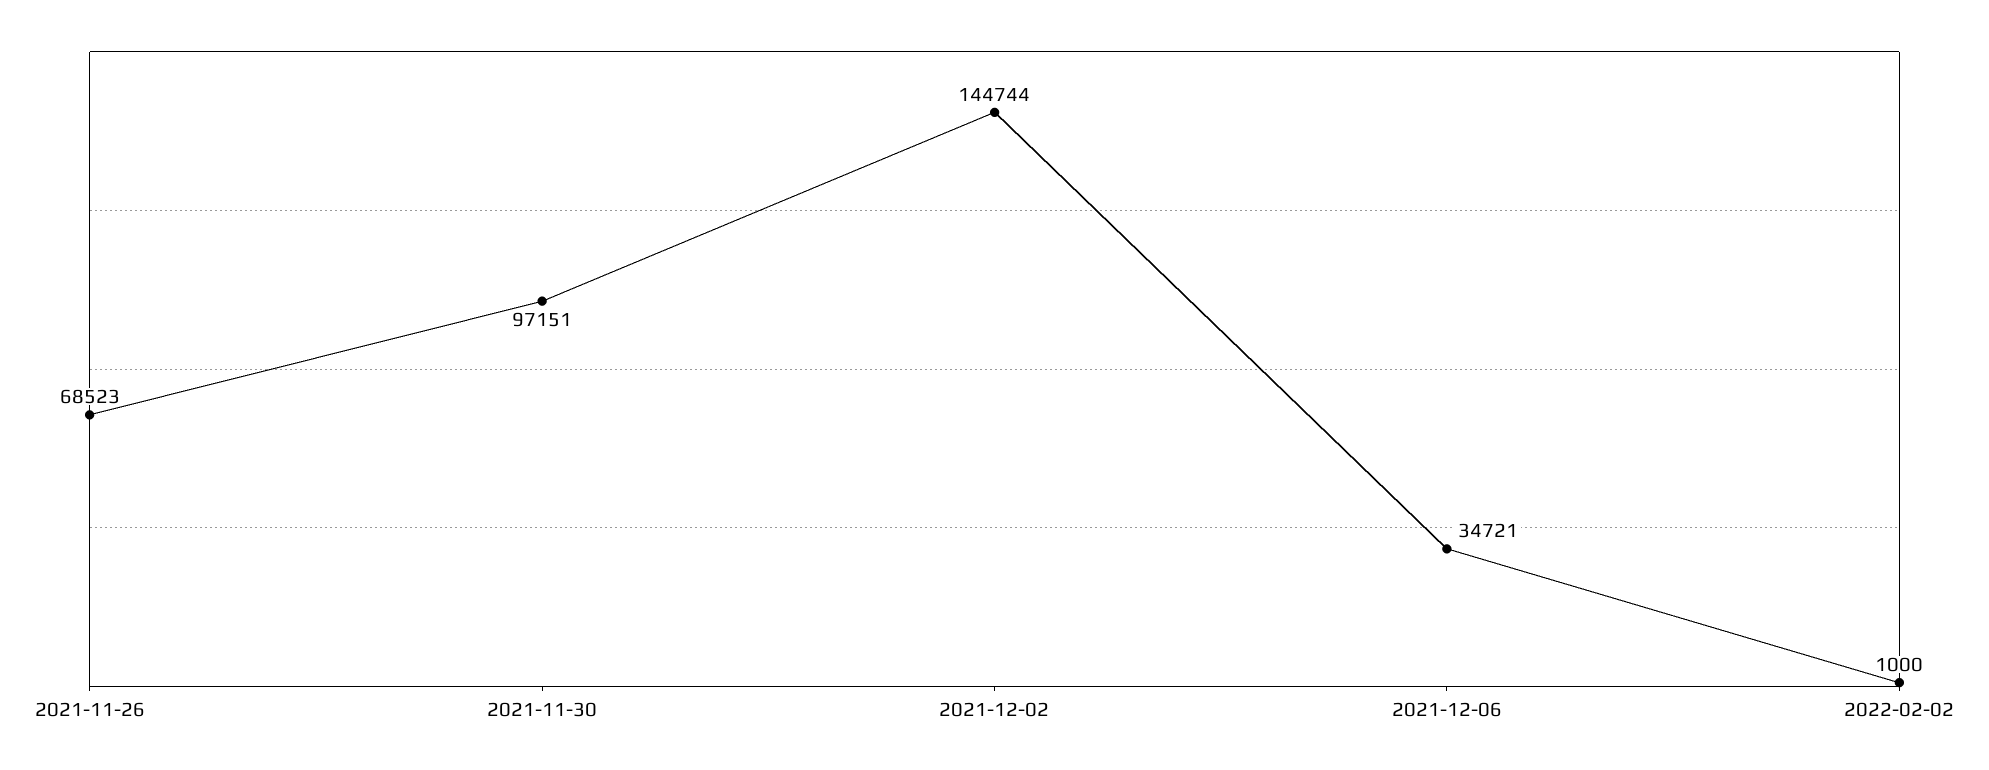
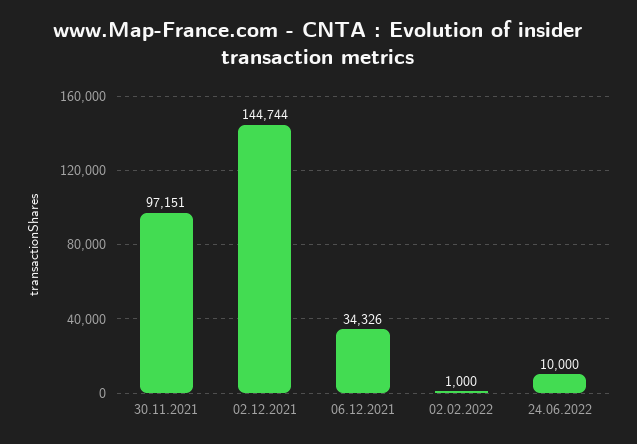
2021-11-26: 68523 -> none
2021-12-06: 34721 -> 34326
24.06.2022: none -> 10000

